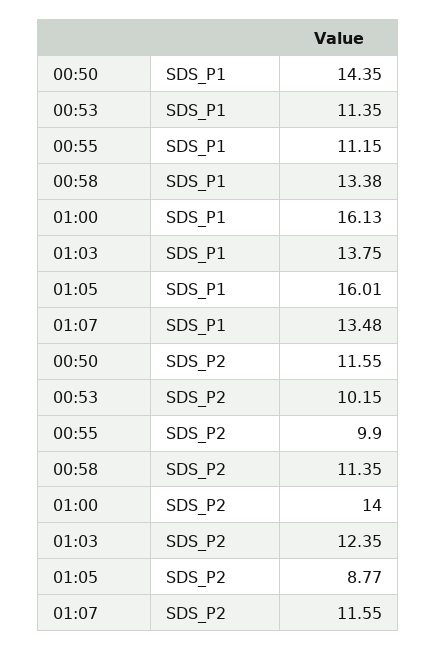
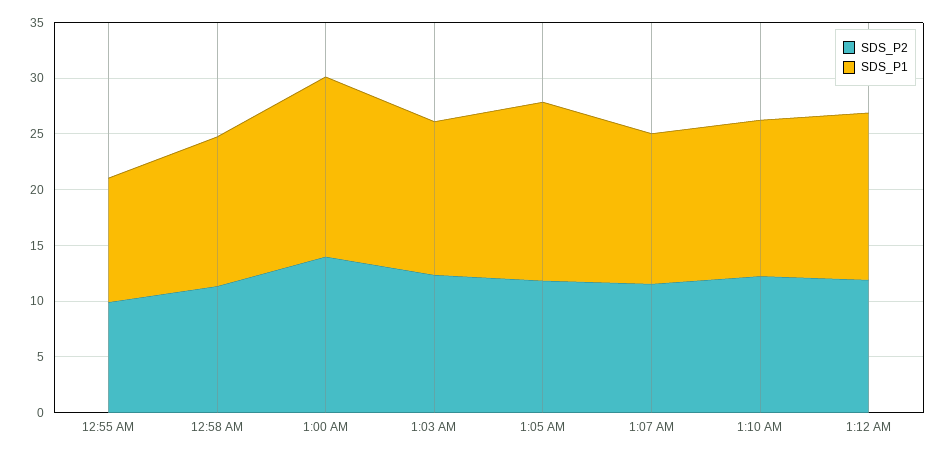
SDS_P1, 00:50: 14.35 -> none
SDS_P1, 00:53: 11.35 -> none
SDS_P2, 00:50: 11.55 -> none
SDS_P2, 00:53: 10.15 -> none
SDS_P2, 01:05: 8.77 -> 12
SDS_P2, 1:10 AM: none -> 12
SDS_P1, 1:10 AM: none -> 14
SDS_P2, 1:12 AM: none -> 12
SDS_P1, 1:12 AM: none -> 15

